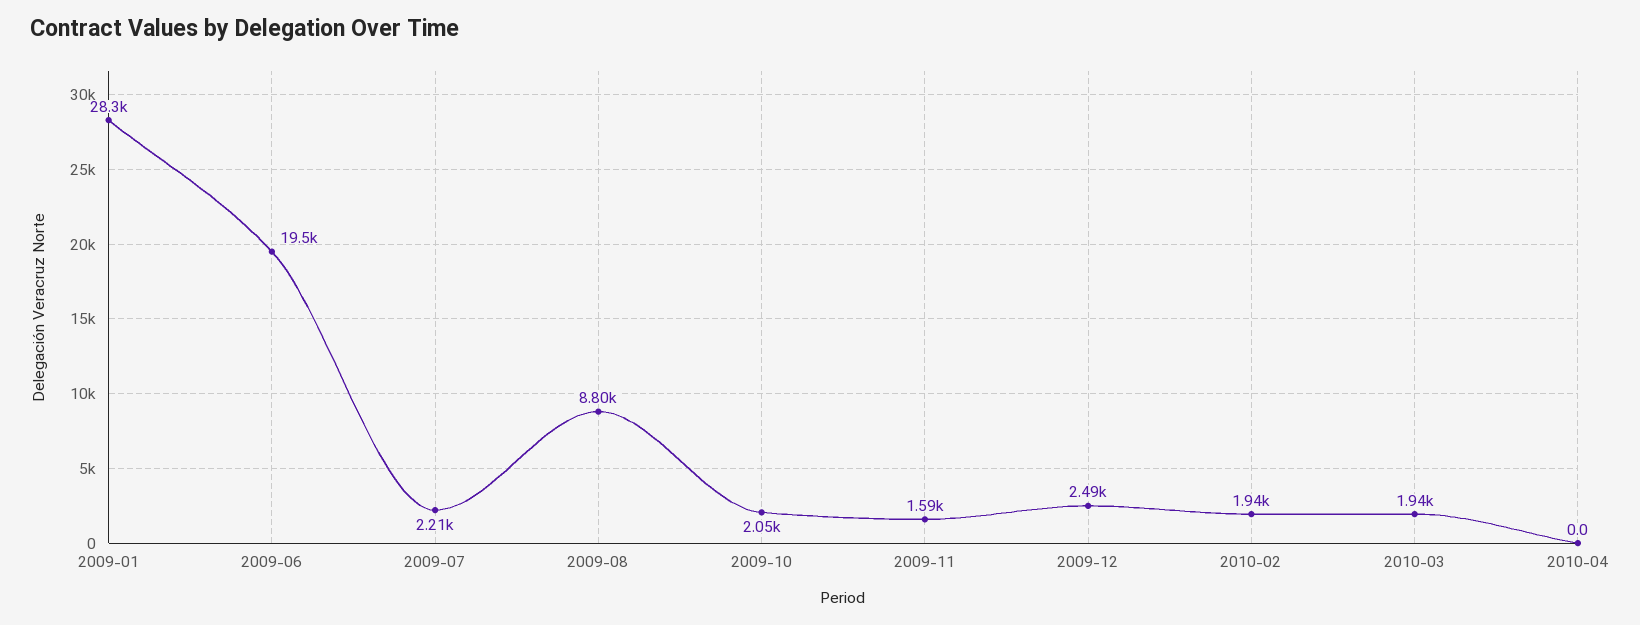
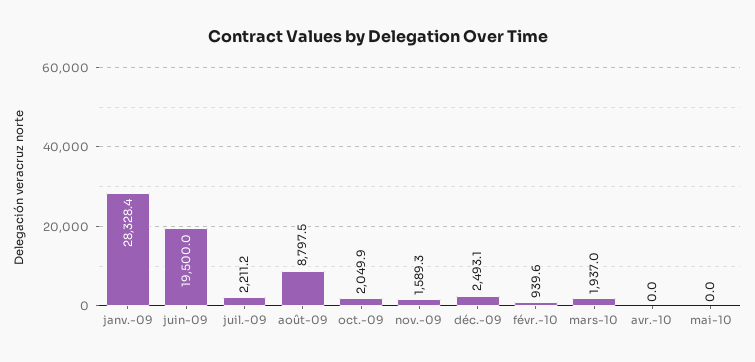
2010-02: 1940 -> 939.6
mai-10: none -> 0

